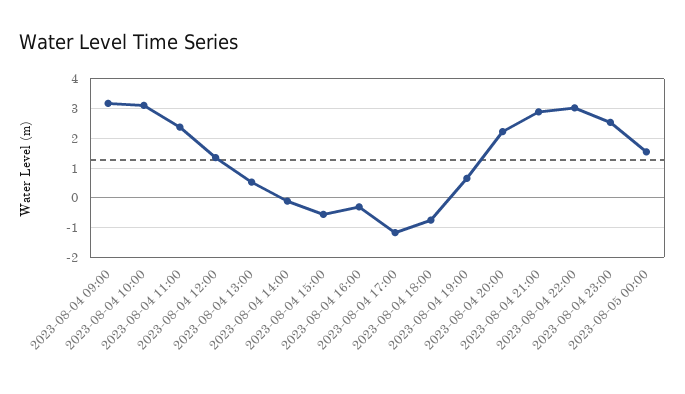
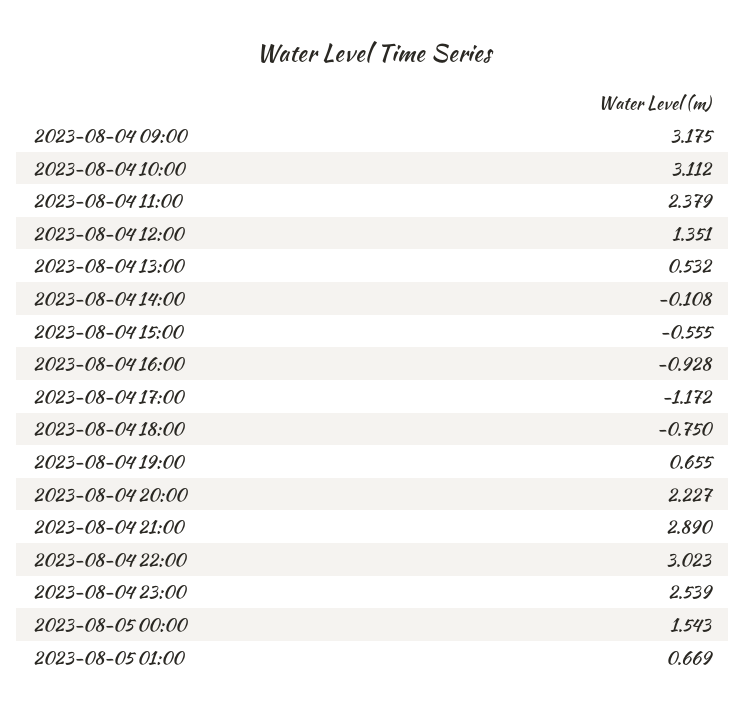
2023-08-04 16:00: -0.25 -> -0.928
2023-08-05 01:00: none -> 0.669

